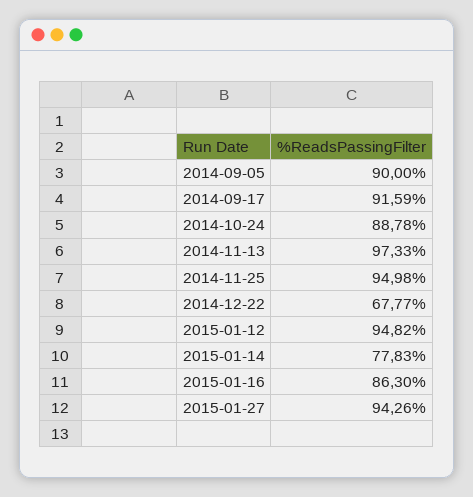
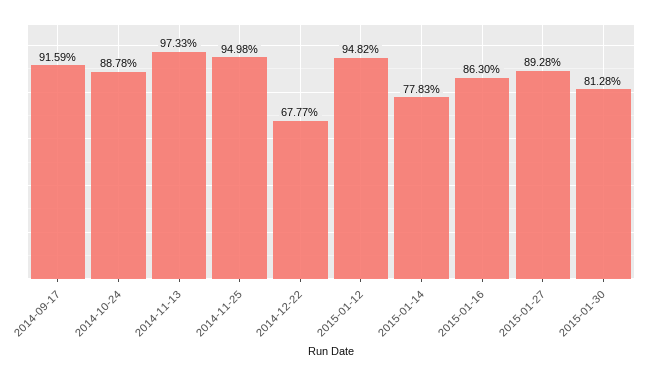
2014-09-05: 90 -> none
2015-01-27: 94.26 -> 89.28
2015-01-30: none -> 81.28

